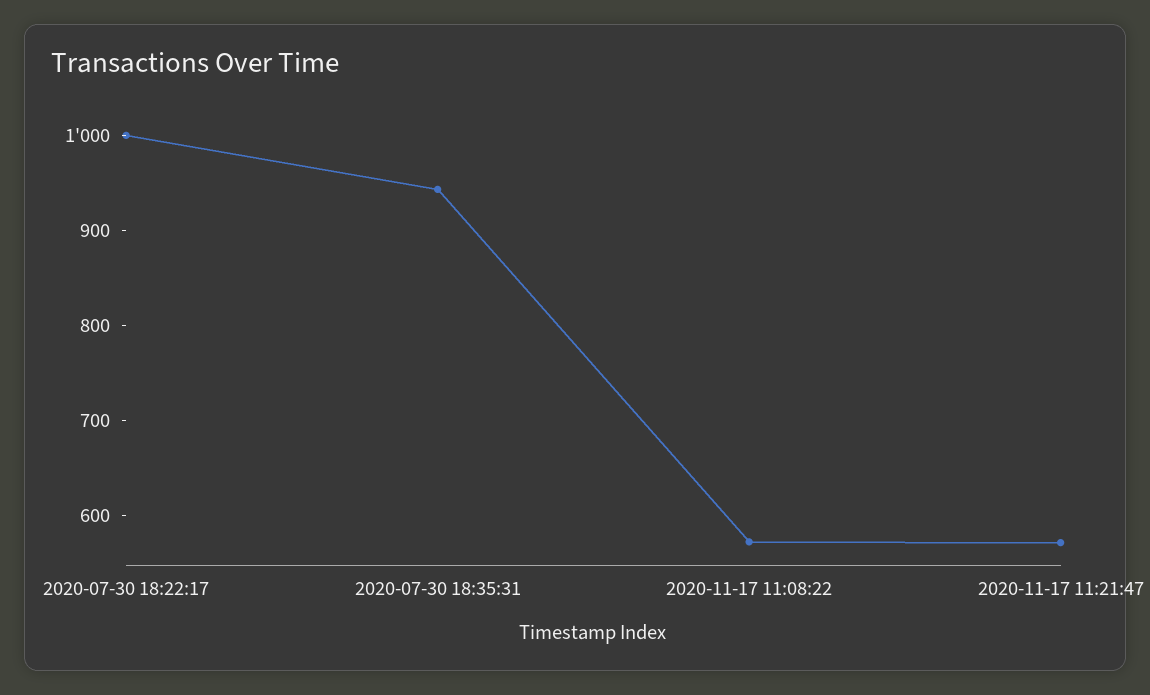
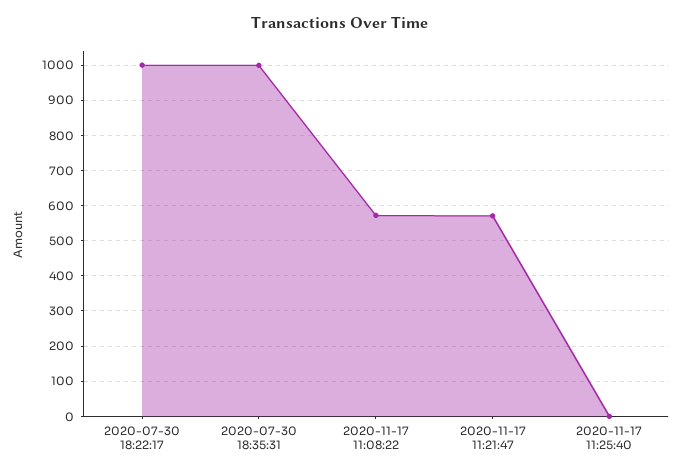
2020-07-30 18:35:31: 940 -> 1000
2020-11-17 11:25:40: none -> 0

